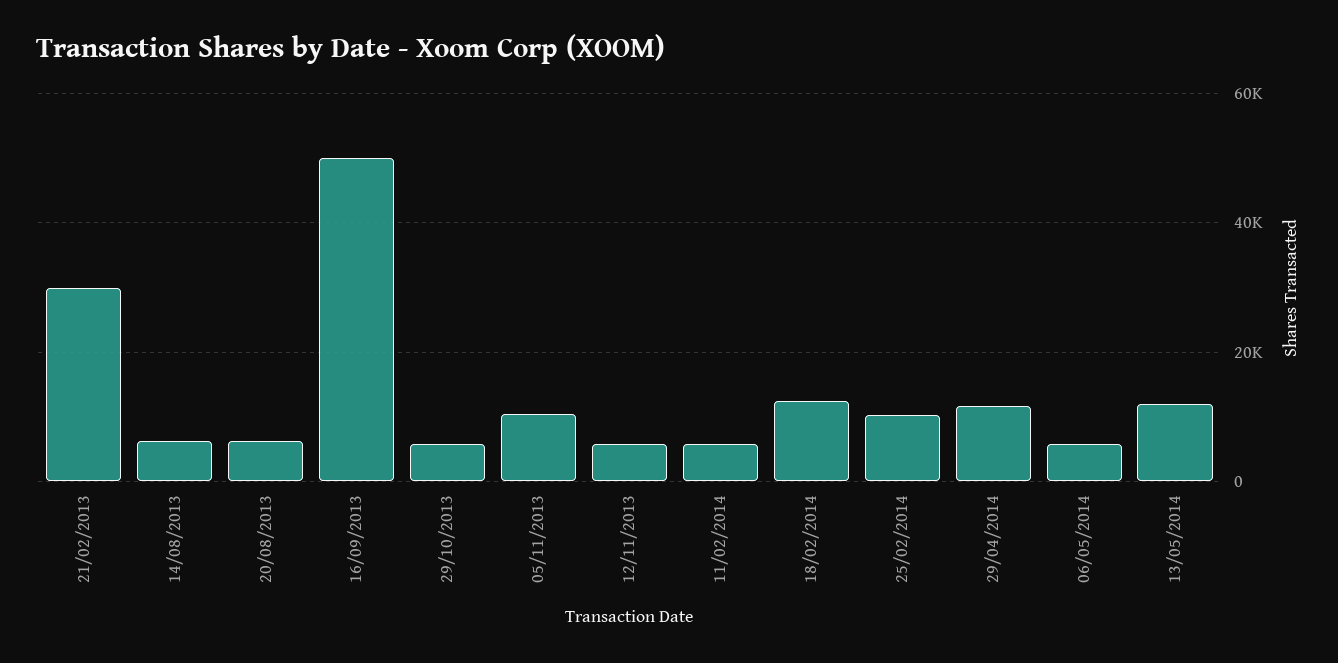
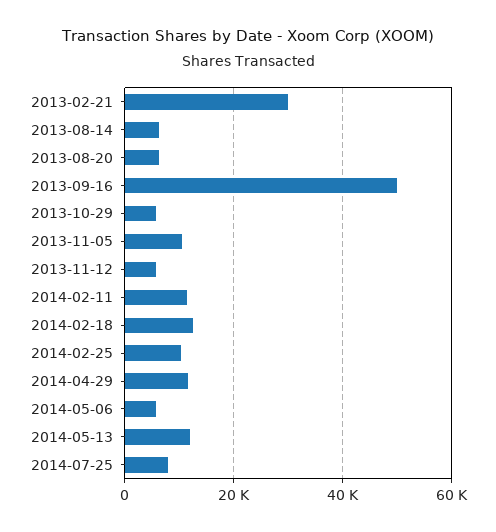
11/02/2014: 6000 -> 12000
2014-07-25: none -> 8000

